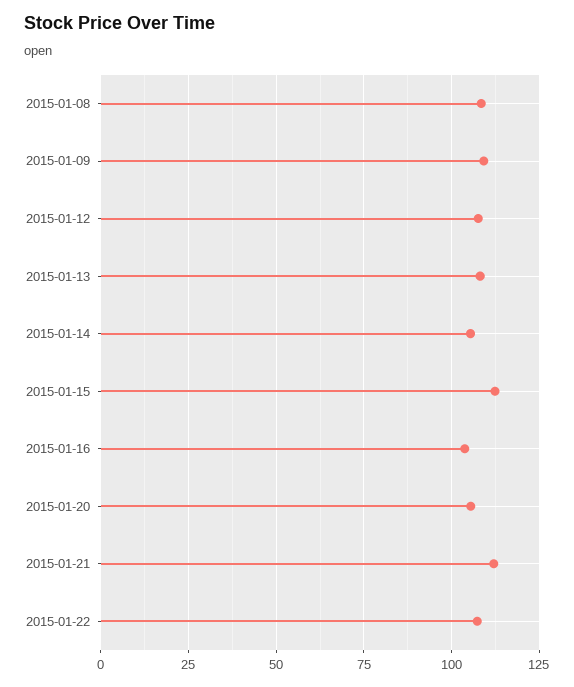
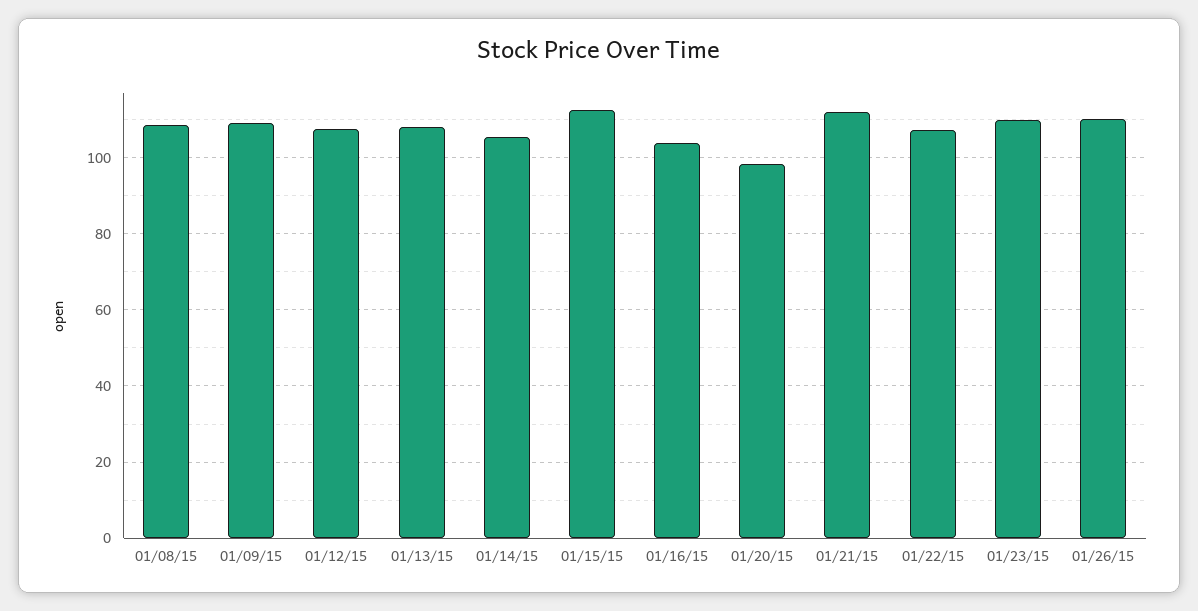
2015-01-20: 105 -> 98
01/23/15: none -> 110
01/26/15: none -> 110

